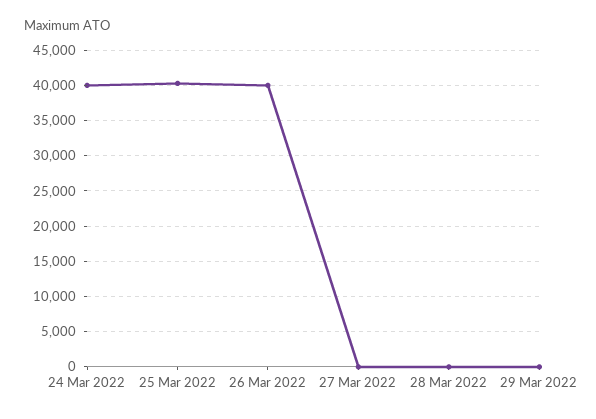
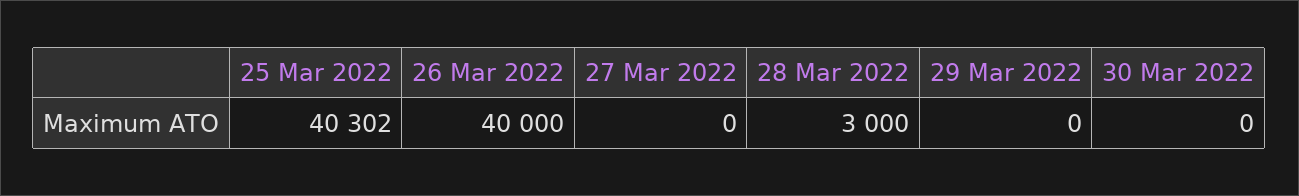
24 Mar 2022: 40000 -> none
28 Mar 2022: 0 -> 3000
30 Mar 2022: none -> 0

